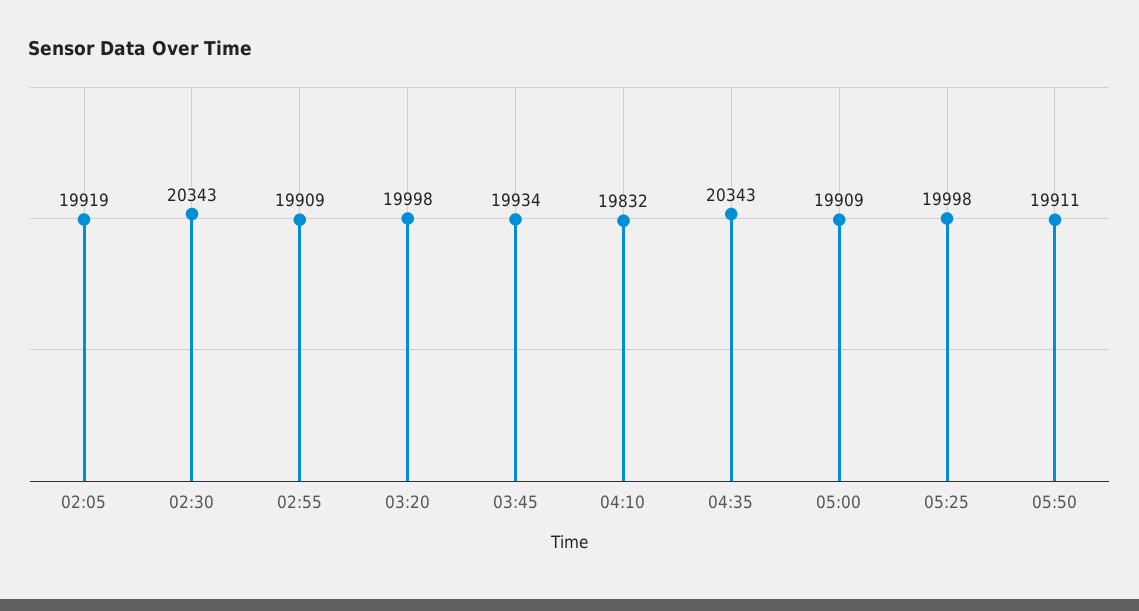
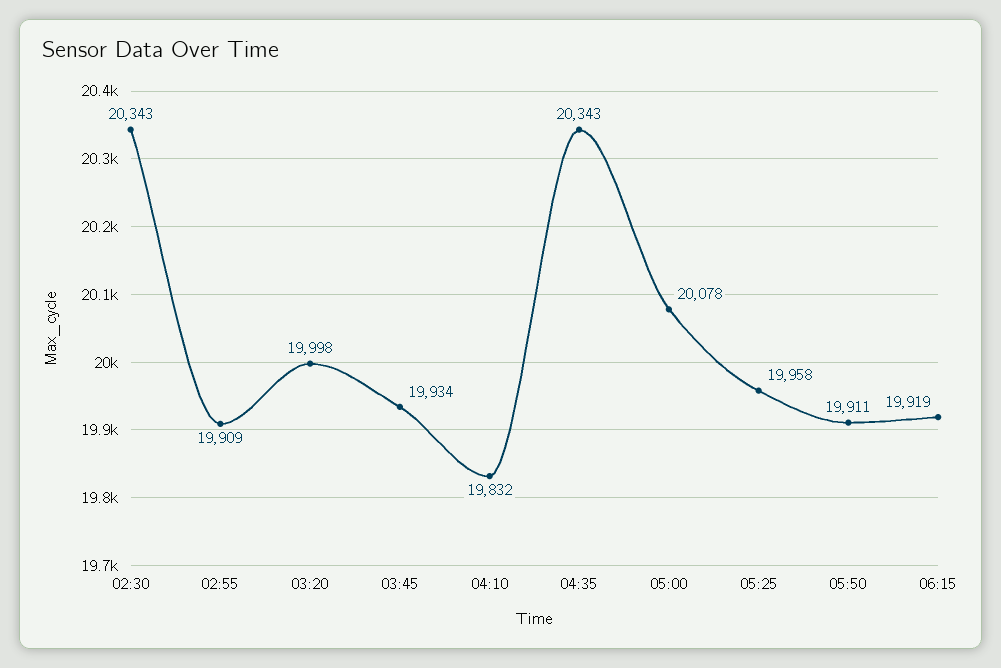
02:05: 19919 -> none
05:00: 19909 -> 20078
05:25: 19998 -> 19958
06:15: none -> 19919

